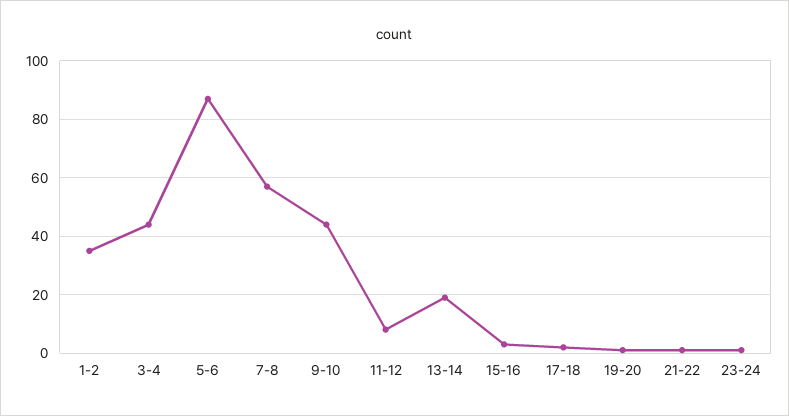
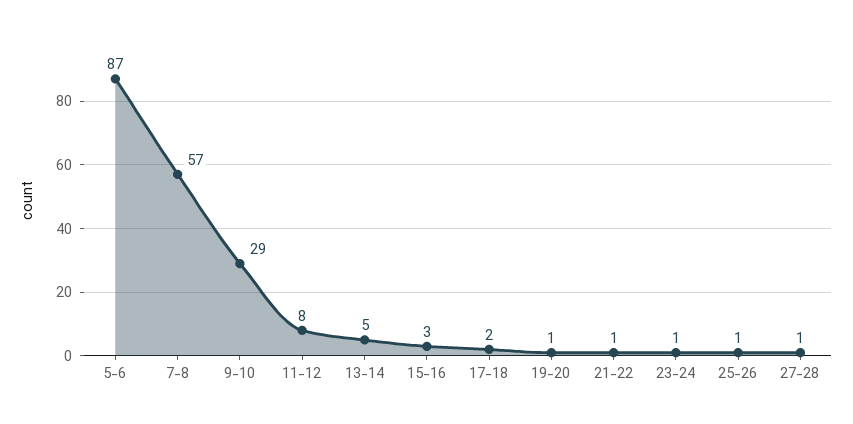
1-2: 35 -> none
3-4: 45 -> none
9-10: 45 -> 29
13-14: 20 -> 5
25-26: none -> 1
27-28: none -> 1

